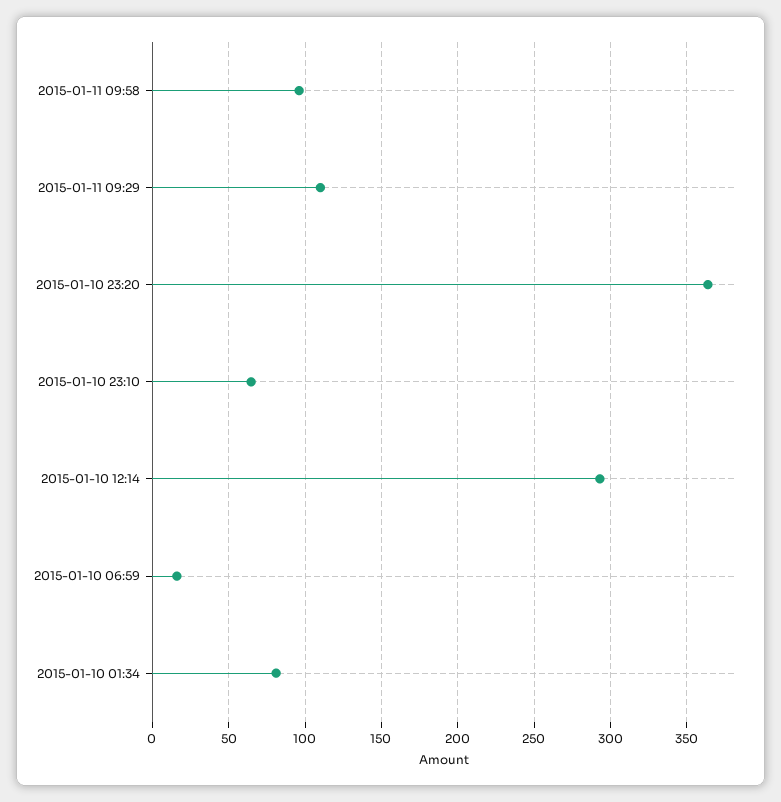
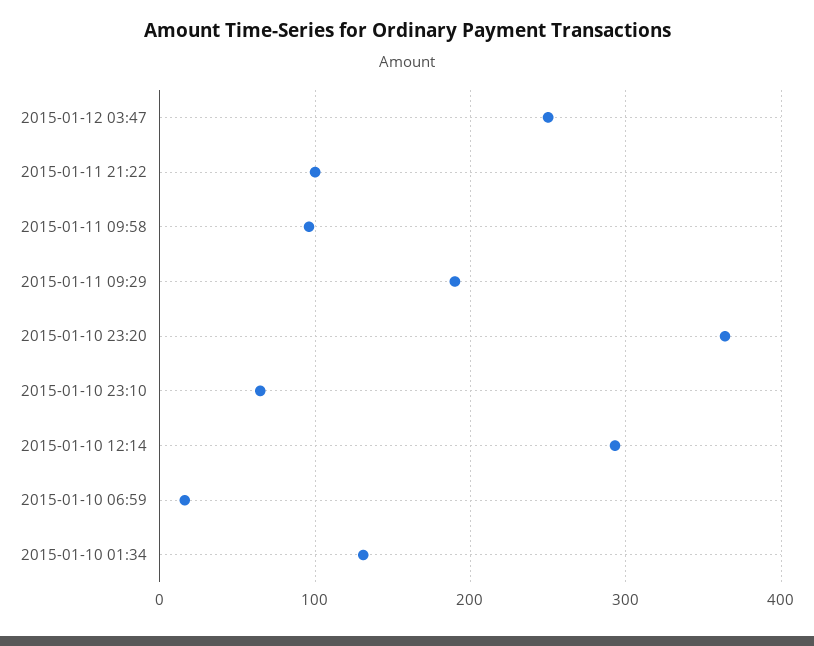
2015-01-11 09:29: 110 -> 190
2015-01-10 01:34: 80 -> 130
2015-01-12 03:47: none -> 250
2015-01-11 21:22: none -> 100

